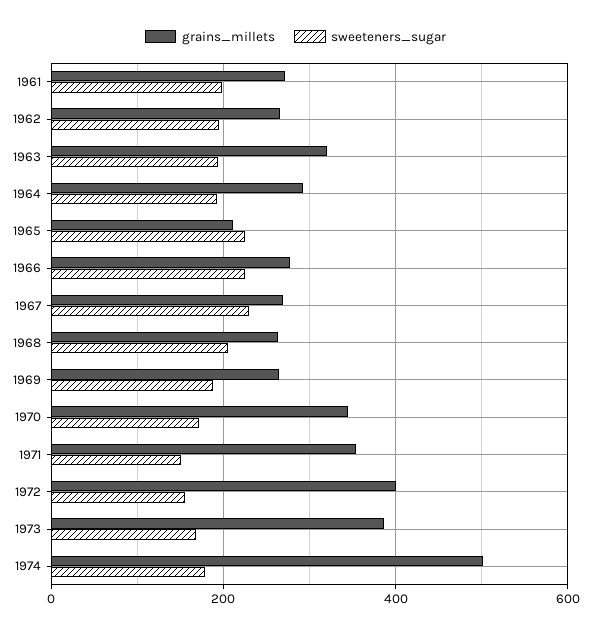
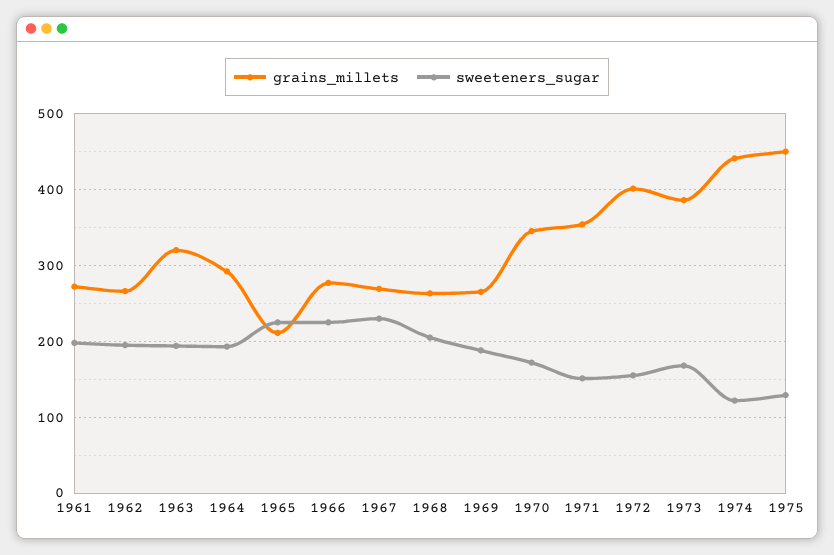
grains_millets, 1974: 500 -> 440
sweeteners_sugar, 1974: 180 -> 120
grains_millets, 1975: none -> 450
sweeteners_sugar, 1975: none -> 130

